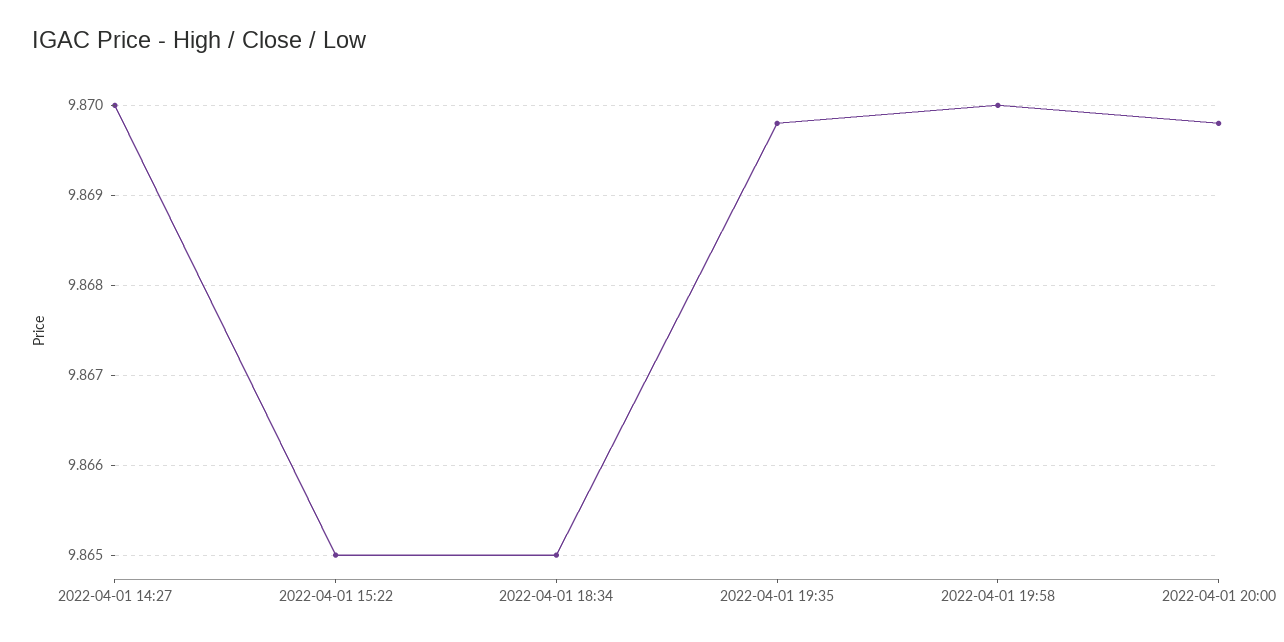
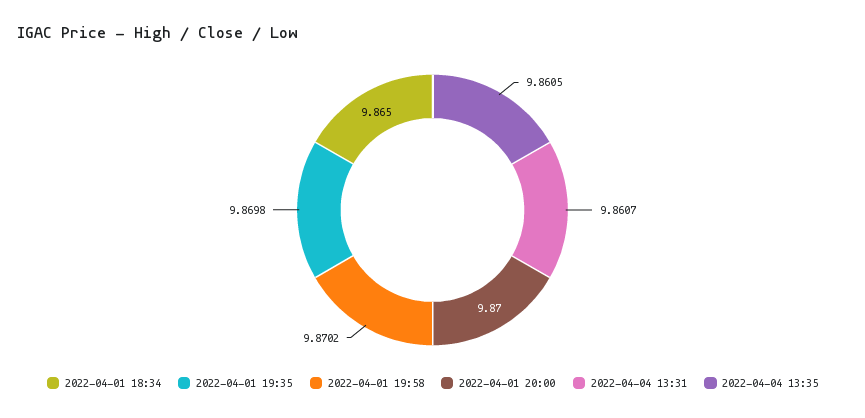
2022-04-01 14:27: 9.87 -> none
2022-04-01 15:22: 9.865 -> none
2022-04-01 19:58: 9.87 -> 9.8702
2022-04-01 20:00: 9.8698 -> 9.87
2022-04-04 13:31: none -> 9.8607
2022-04-04 13:35: none -> 9.8605

